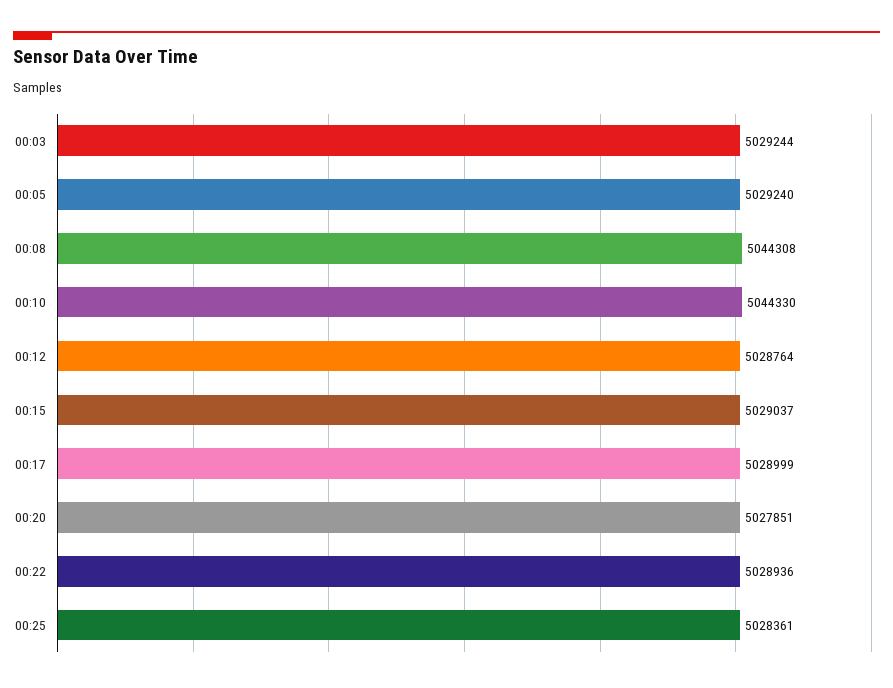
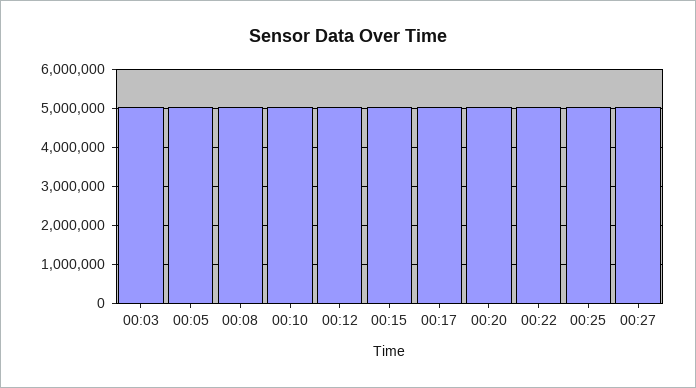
00:27: none -> 5000000

